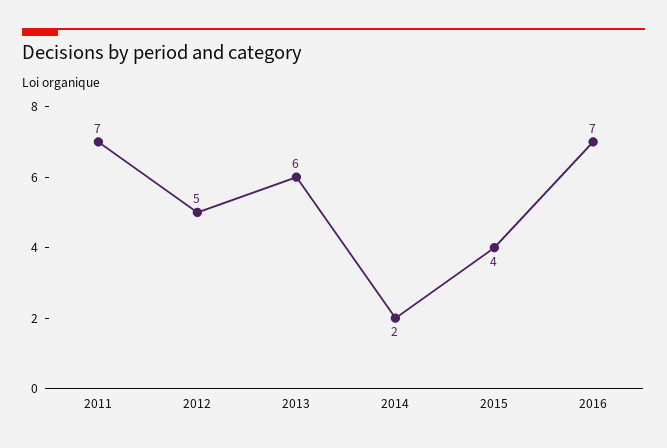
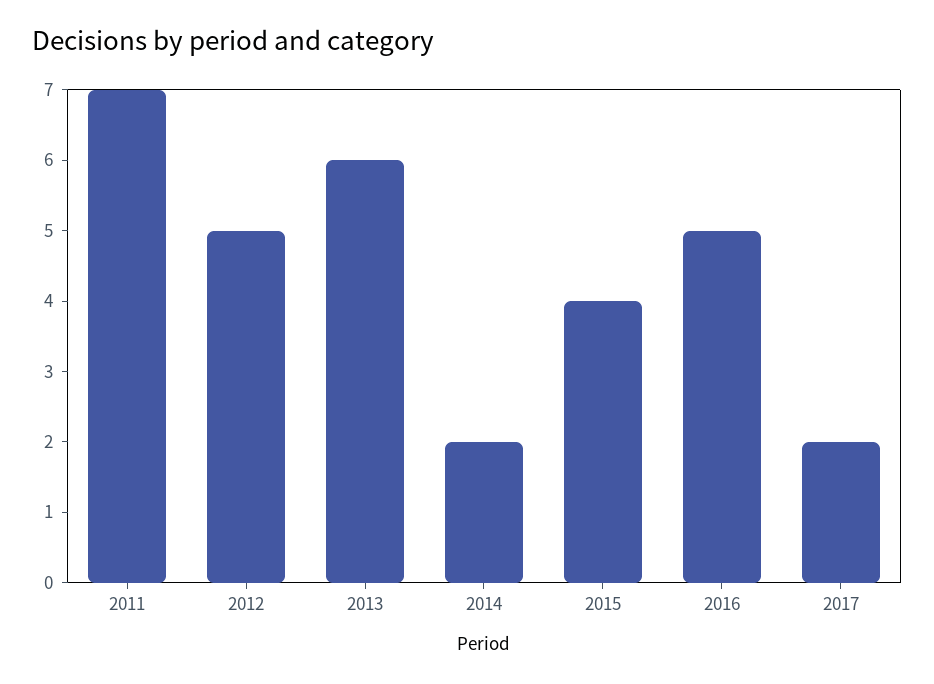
2016: 7 -> 5
2017: none -> 2

